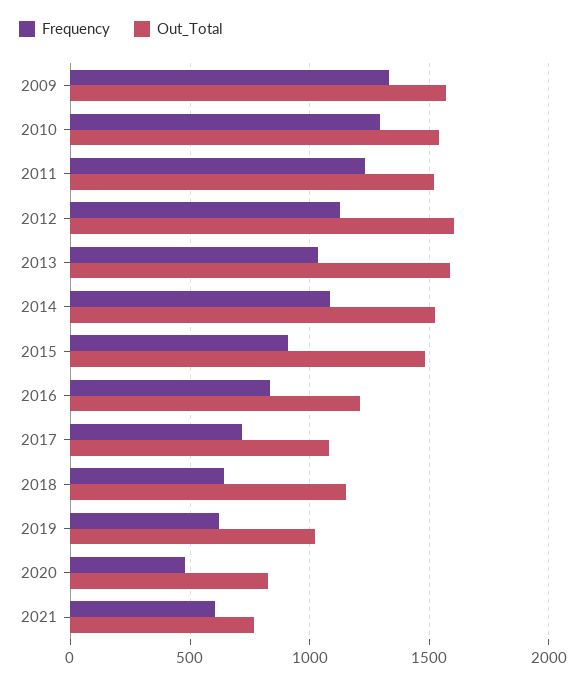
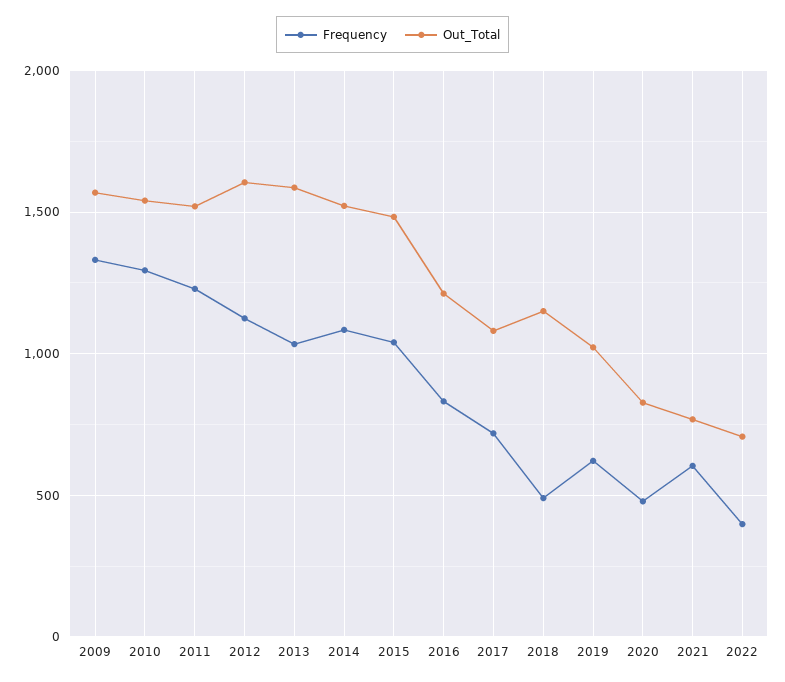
Frequency, 2015: 900 -> 1050
Frequency, 2018: 650 -> 500
Frequency, 2022: none -> 400
Out_Total, 2022: none -> 700

